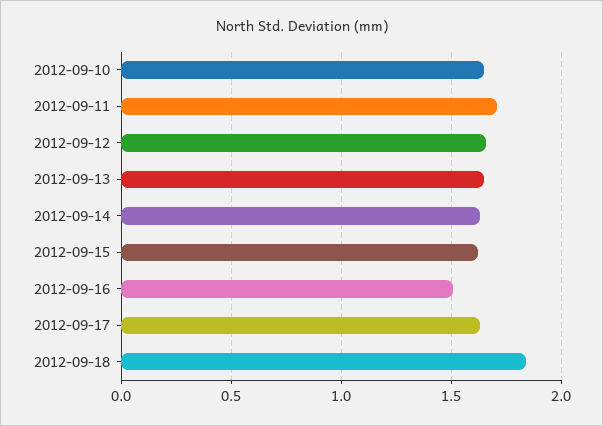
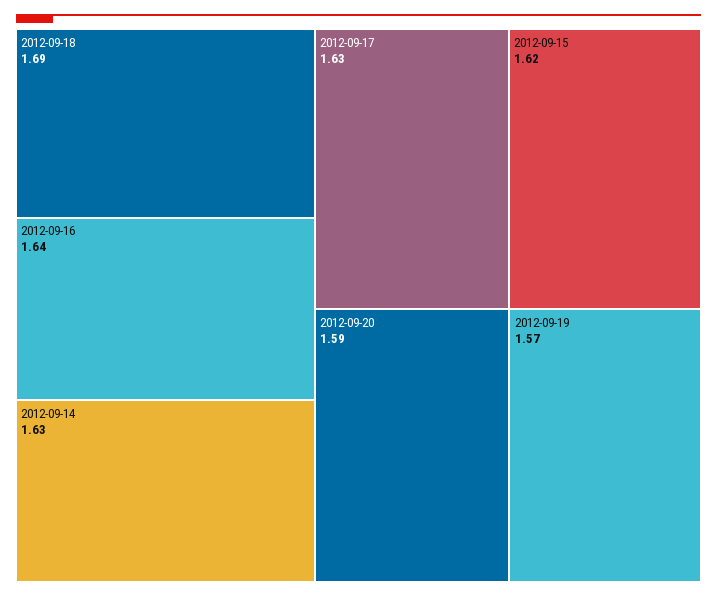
2012-09-10: 1.65 -> none
2012-09-11: 1.7 -> none
2012-09-12: 1.65 -> none
2012-09-13: 1.65 -> none
2012-09-16: 1.5 -> 1.64
2012-09-18: 1.85 -> 1.69
2012-09-20: none -> 1.59
2012-09-19: none -> 1.57

